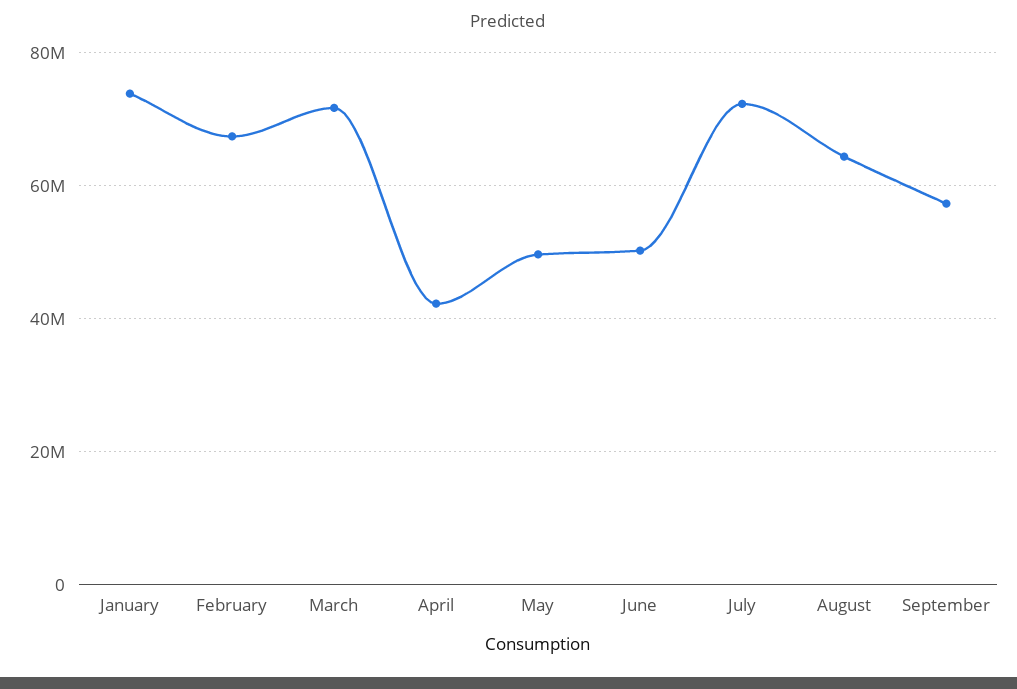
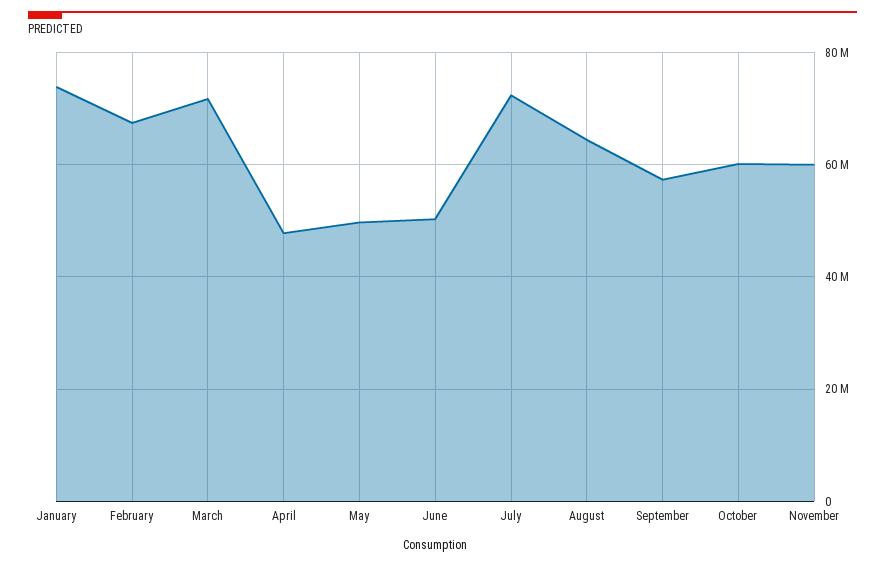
April: 42000000 -> 48000000
October: none -> 60000000
November: none -> 60000000

